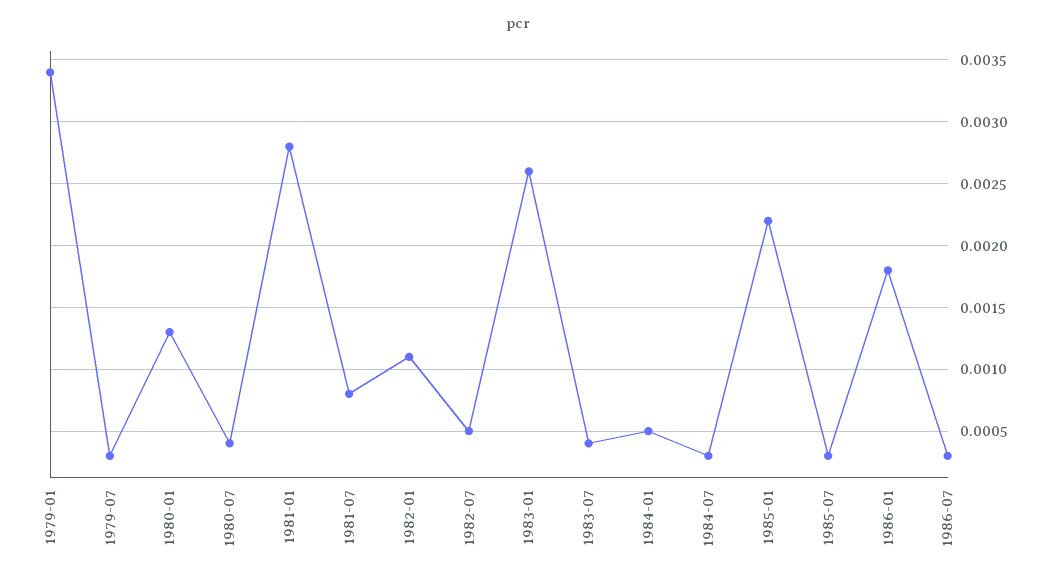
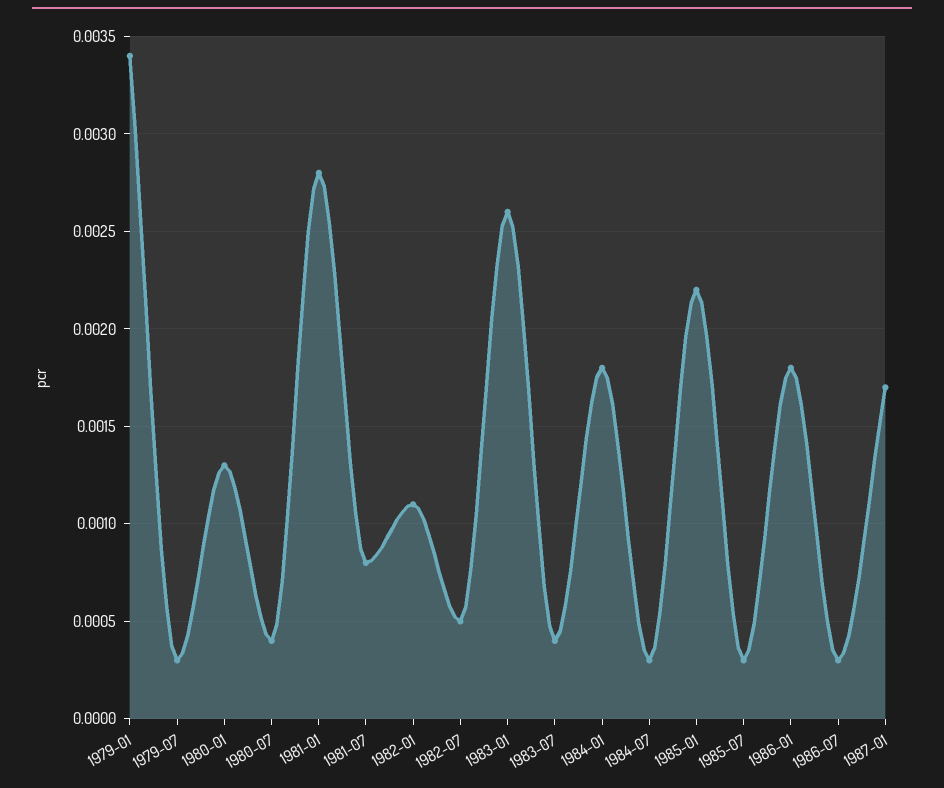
1984-01: 0.0005 -> 0.0018
1987-01: none -> 0.0017

